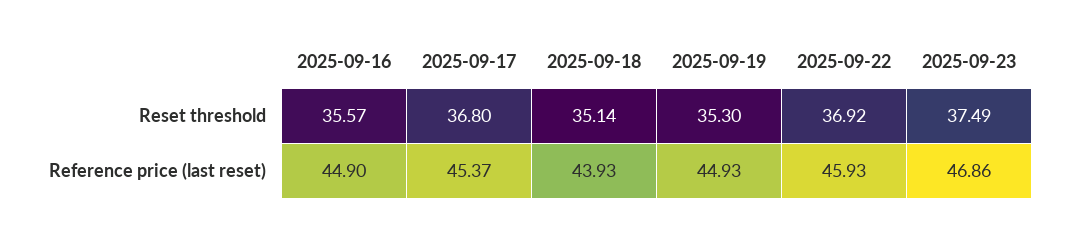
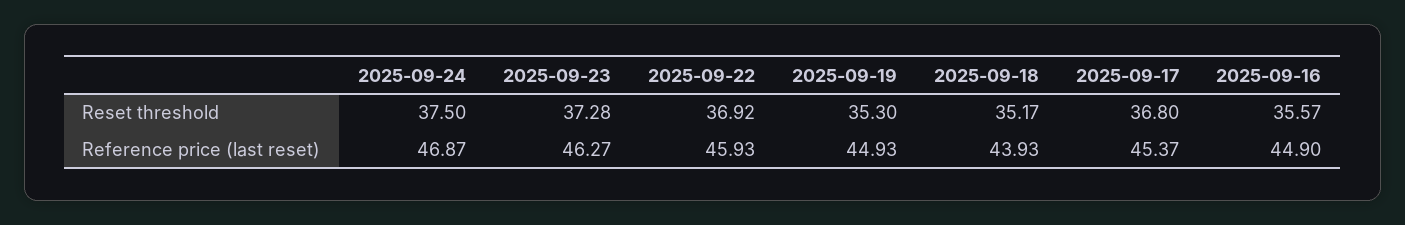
2025-09-18, Reset threshold: 35.14 -> 35.17
2025-09-23, Reset threshold: 37.49 -> 37.28
2025-09-23, Reference price (last reset): 46.86 -> 46.27
2025-09-24, Reset threshold: none -> 37.5
2025-09-24, Reference price (last reset): none -> 46.87

